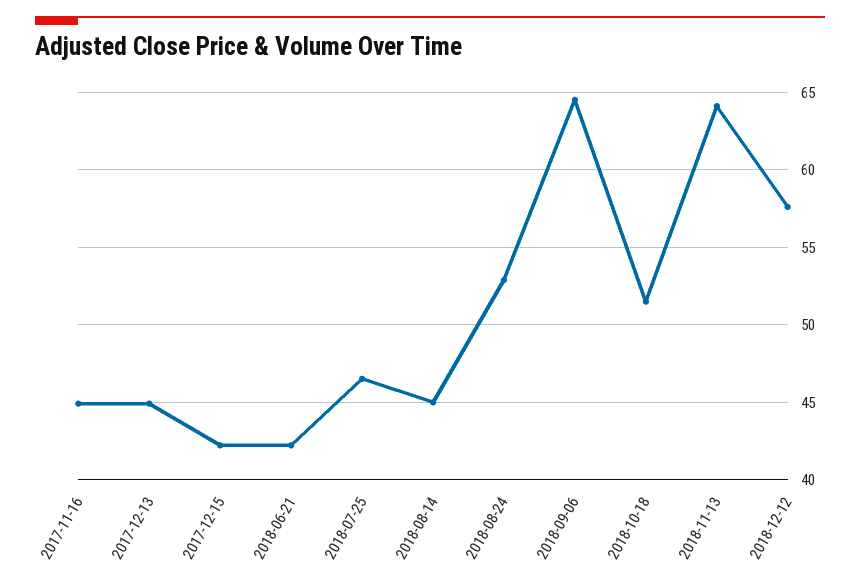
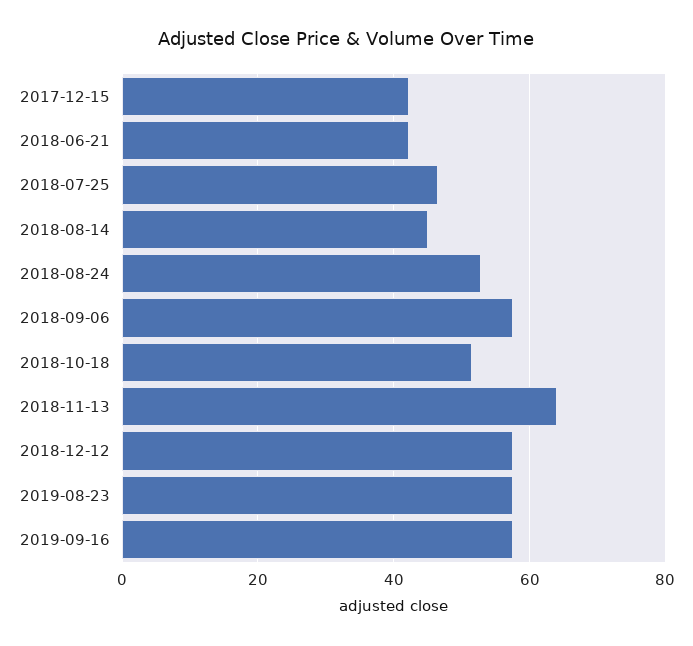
2017-11-16: 45 -> none
2017-12-13: 45 -> none
2018-09-06: 64.5 -> 58
2019-08-23: none -> 58
2019-09-16: none -> 58

